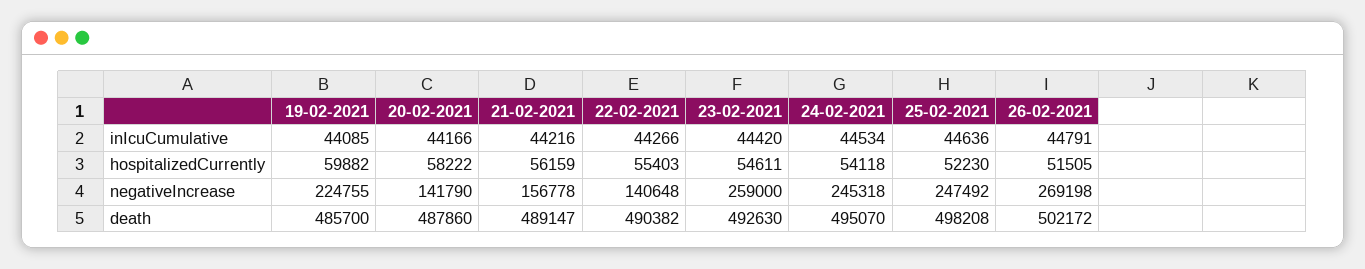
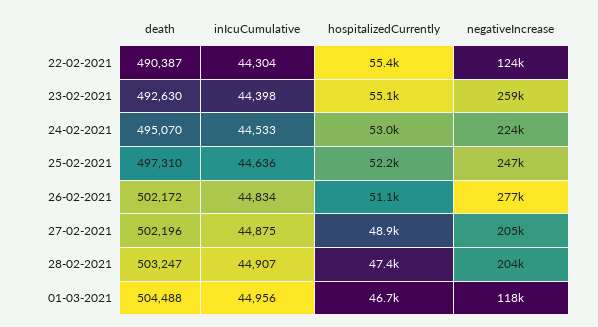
19-02-2021, inIcuCumulative: 44085 -> none
20-02-2021, inIcuCumulative: 44166 -> none
21-02-2021, inIcuCumulative: 44216 -> none
22-02-2021, inIcuCumulative: 44266 -> 44304
23-02-2021, inIcuCumulative: 44420 -> 44398
24-02-2021, inIcuCumulative: 44534 -> 44533
26-02-2021, inIcuCumulative: 44791 -> 44834
19-02-2021, hospitalizedCurrently: 59882 -> none
20-02-2021, hospitalizedCurrently: 58222 -> none
21-02-2021, hospitalizedCurrently: 56159 -> none
23-02-2021, hospitalizedCurrently: 54611 -> 55100
24-02-2021, hospitalizedCurrently: 54118 -> 53000
26-02-2021, hospitalizedCurrently: 51505 -> 51100
19-02-2021, negativeIncrease: 224755 -> none
20-02-2021, negativeIncrease: 141790 -> none
21-02-2021, negativeIncrease: 156778 -> none
22-02-2021, negativeIncrease: 140648 -> 124000
24-02-2021, negativeIncrease: 245318 -> 224000
26-02-2021, negativeIncrease: 269198 -> 277000
19-02-2021, death: 485700 -> none
20-02-2021, death: 487860 -> none
21-02-2021, death: 489147 -> none
22-02-2021, death: 490382 -> 490387
25-02-2021, death: 498208 -> 497310
27-02-2021, death: none -> 502196
27-02-2021, inIcuCumulative: none -> 44875
27-02-2021, hospitalizedCurrently: none -> 48900
27-02-2021, negativeIncrease: none -> 205000
28-02-2021, death: none -> 503247
28-02-2021, inIcuCumulative: none -> 44907
28-02-2021, hospitalizedCurrently: none -> 47400
28-02-2021, negativeIncrease: none -> 204000
01-03-2021, death: none -> 504488
01-03-2021, inIcuCumulative: none -> 44956
01-03-2021, hospitalizedCurrently: none -> 46700
01-03-2021, negativeIncrease: none -> 118000

